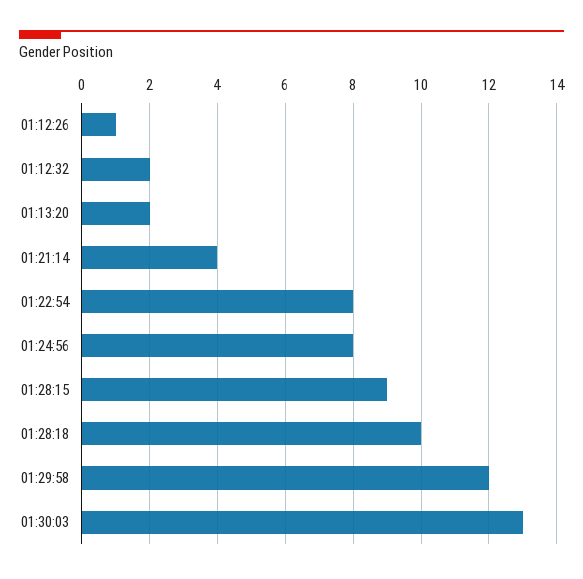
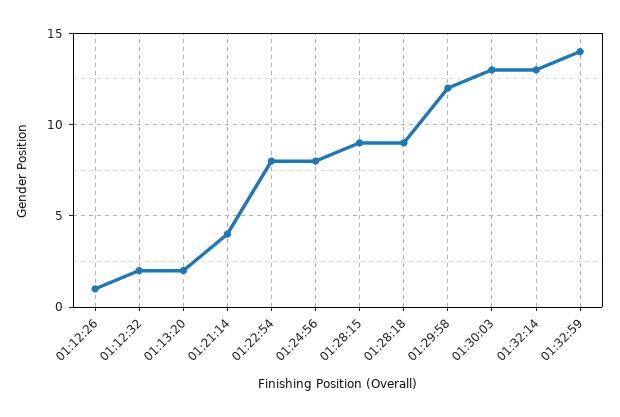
01:28:18: 10 -> 9
01:32:14: none -> 13
01:32:59: none -> 14

